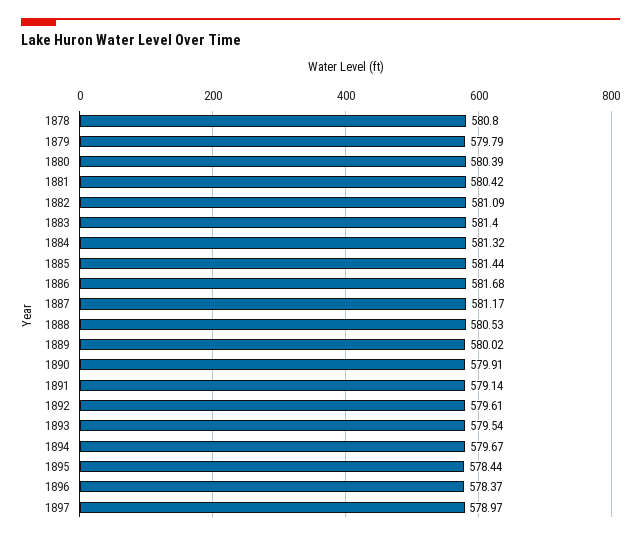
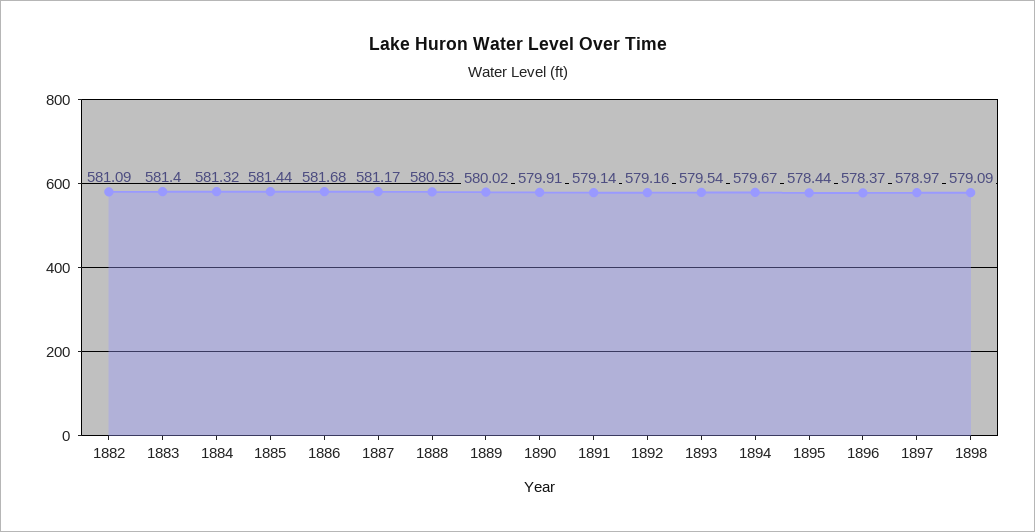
1878: 580.8 -> none
1879: 579.79 -> none
1880: 580.39 -> none
1881: 580.42 -> none
1892: 579.61 -> 579.16
1898: none -> 579.09

